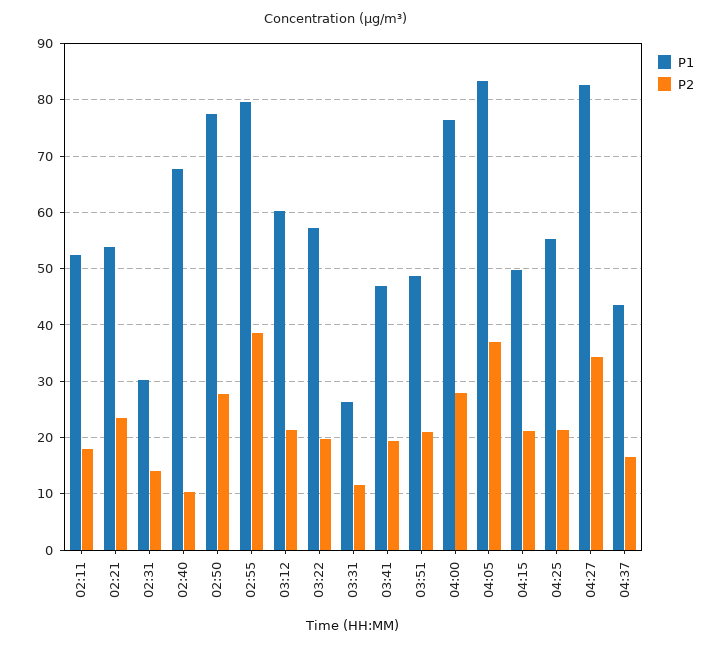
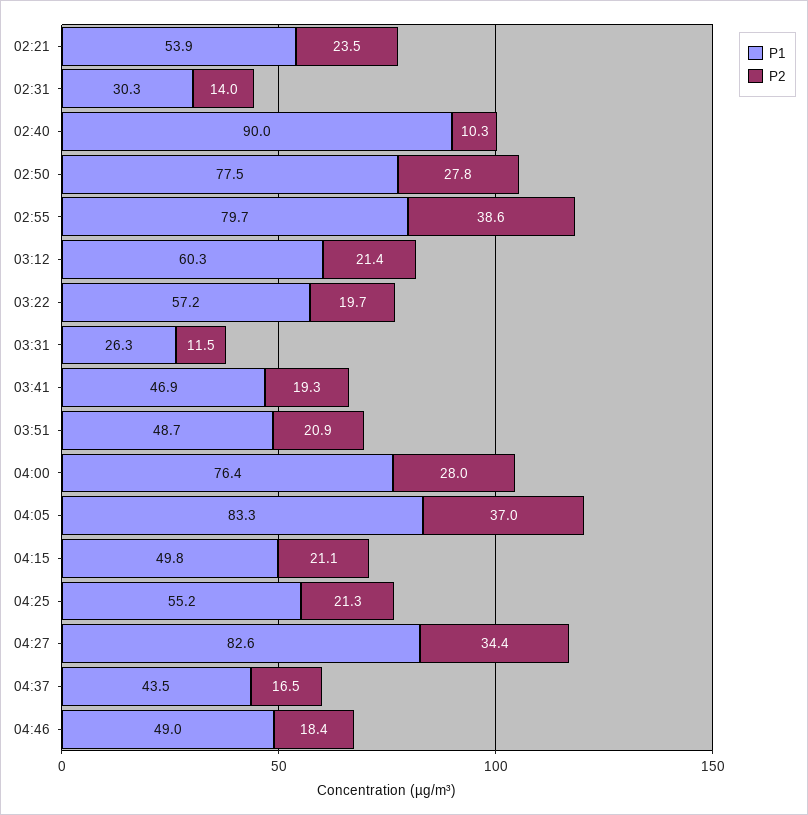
P1, 02:11: 52 -> none
P2, 02:11: 18 -> none
P1, 02:40: 68 -> 90
P1, 04:46: none -> 49
P2, 04:46: none -> 18.4

